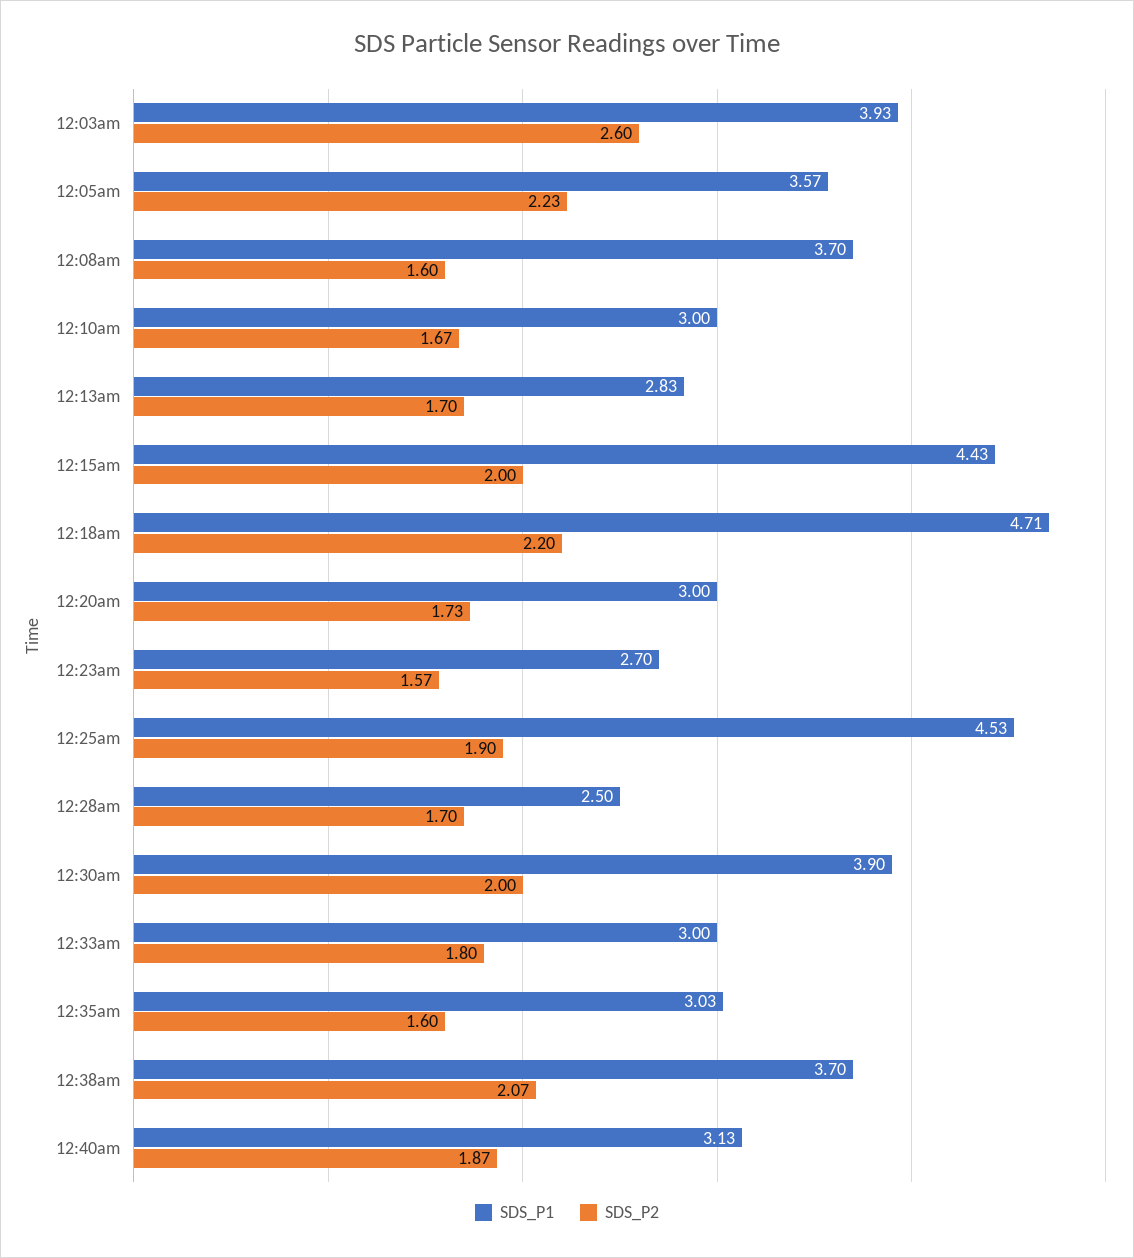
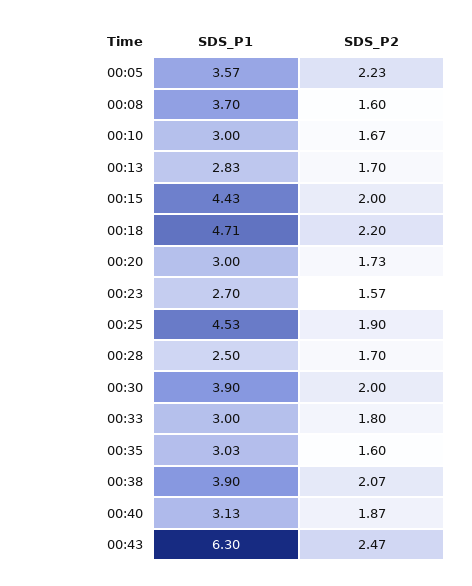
SDS_P1, 12:03am: 3.93 -> none
SDS_P2, 12:03am: 2.6 -> none
SDS_P1, 12:38am: 3.7 -> 3.9
SDS_P1, 00:43: none -> 6.3
SDS_P2, 00:43: none -> 2.47

